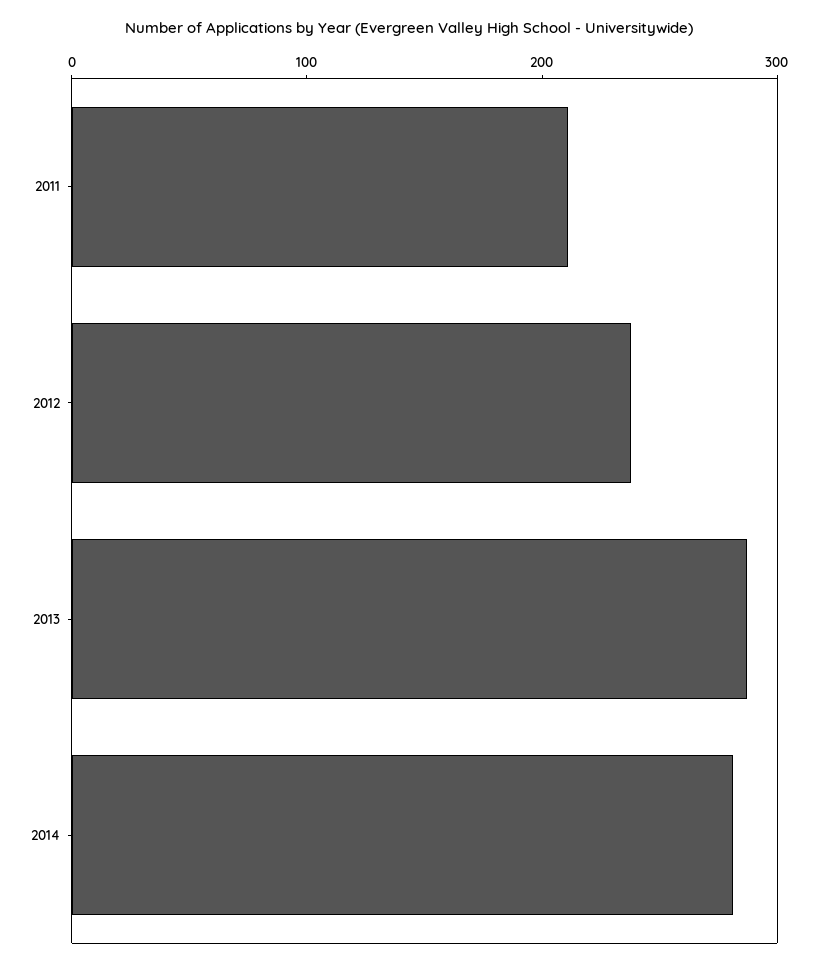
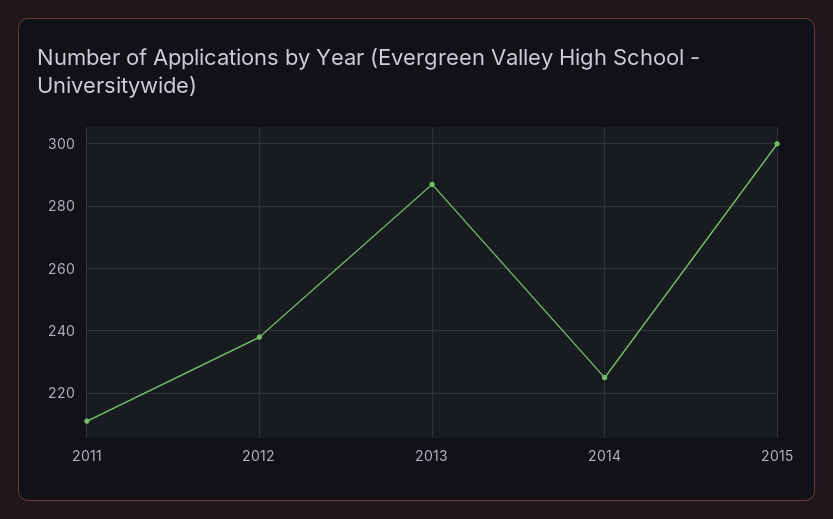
2014: 280 -> 225
2015: none -> 300

